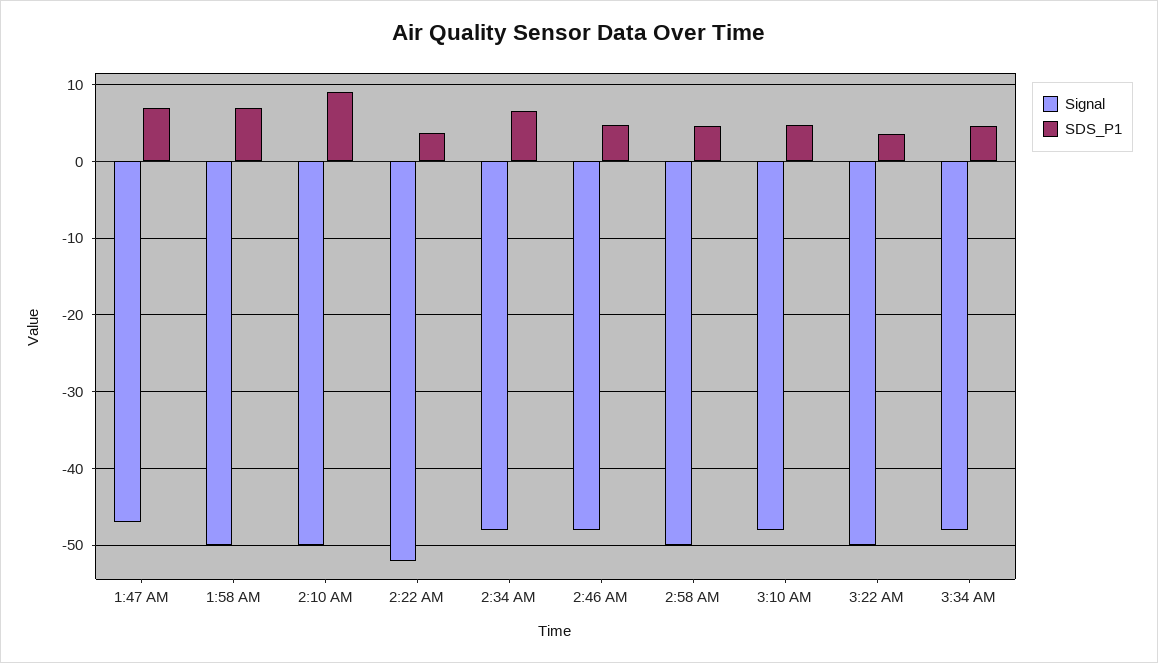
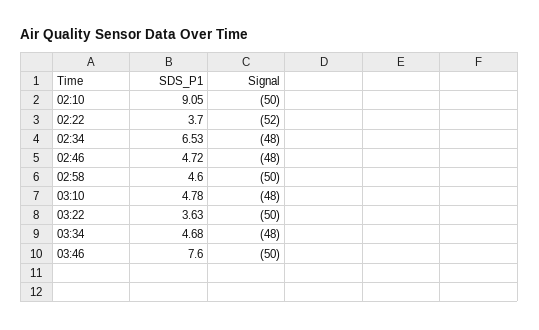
Signal, 1:47 AM: -47 -> none
SDS_P1, 1:47 AM: 7 -> none
Signal, 1:58 AM: -50 -> none
SDS_P1, 1:58 AM: 7 -> none
SDS_P1, 03:46: none -> 7.6
Signal, 03:46: none -> -50

